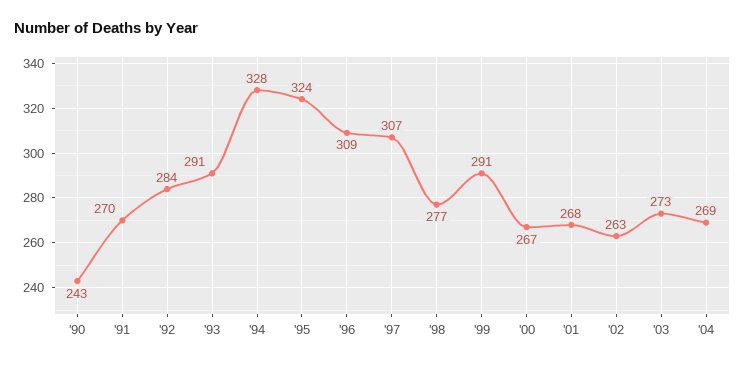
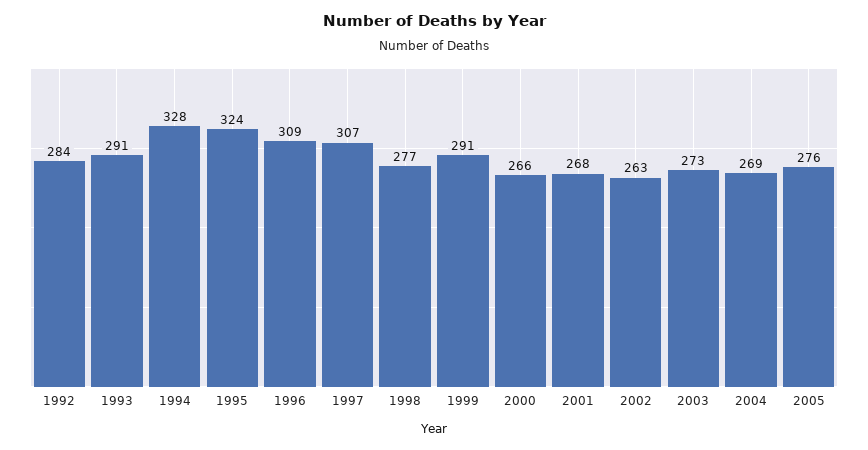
'90: 243 -> none
'91: 270 -> none
'00: 267 -> 266
2005: none -> 276

